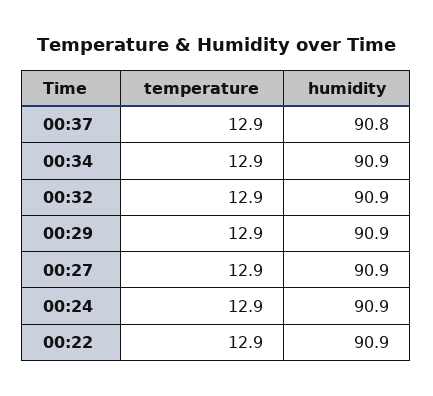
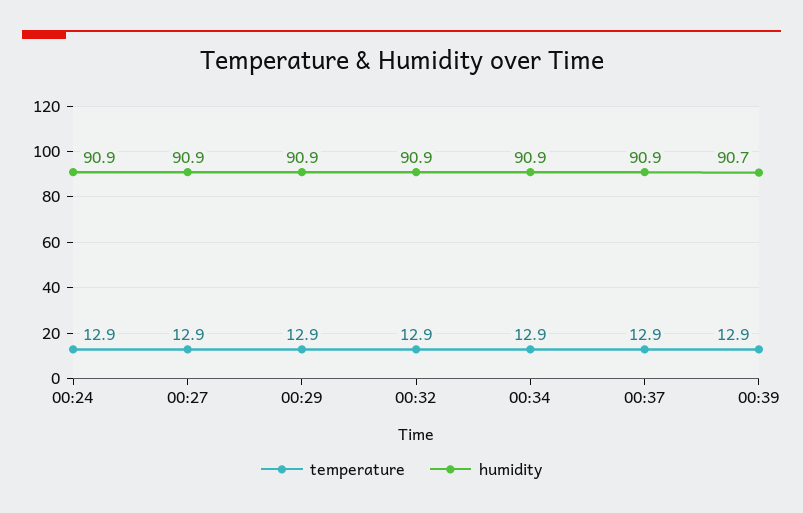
humidity, 00:37: 90.8 -> 90.9
temperature, 00:22: 12.9 -> none
humidity, 00:22: 90.9 -> none
temperature, 00:39: none -> 12.9
humidity, 00:39: none -> 90.7

